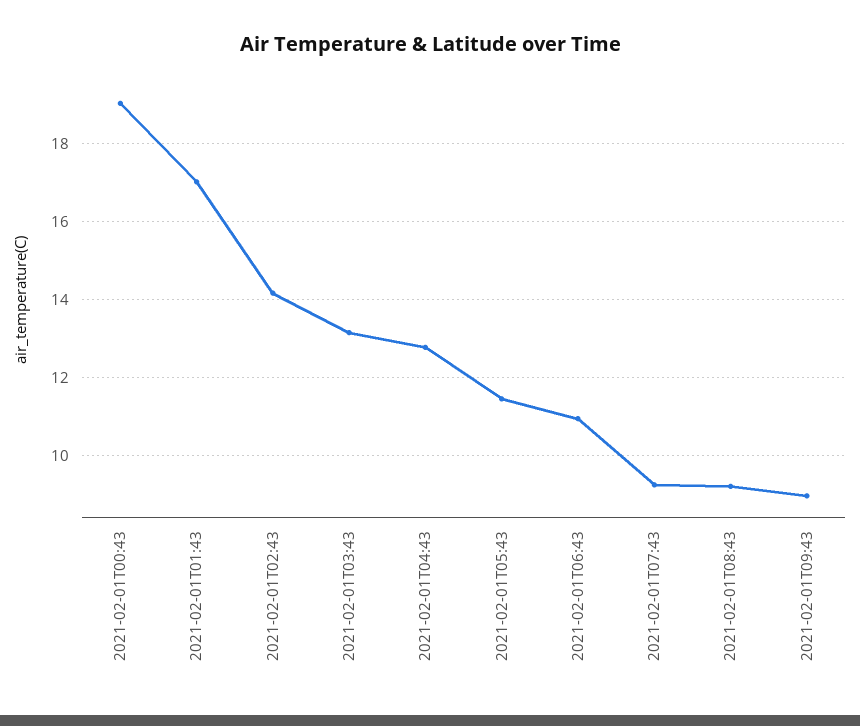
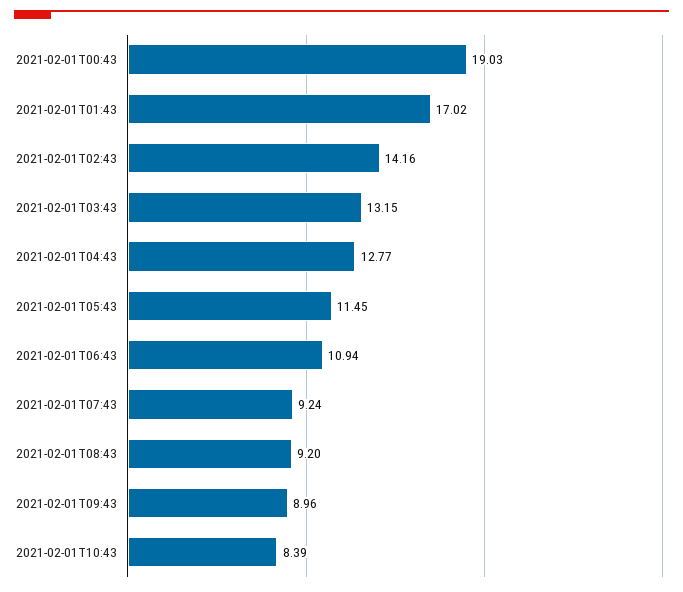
2021-02-01T10:43: none -> 8.39

